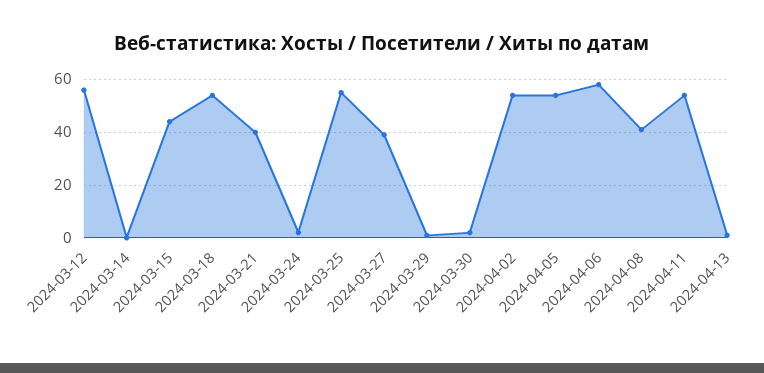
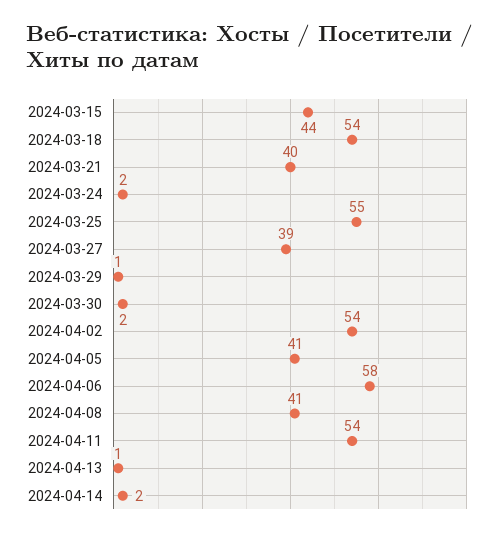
2024-03-12: 55 -> none
2024-03-14: 0 -> none
2024-04-05: 55 -> 41
2024-04-14: none -> 2

